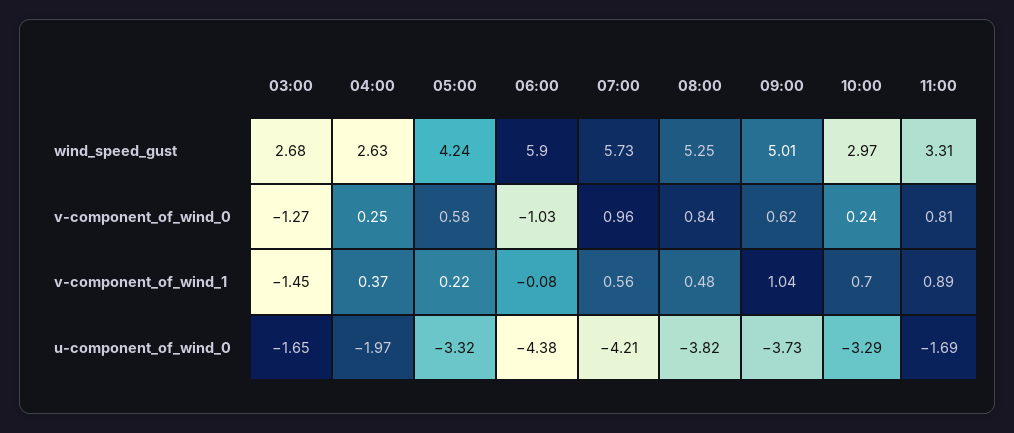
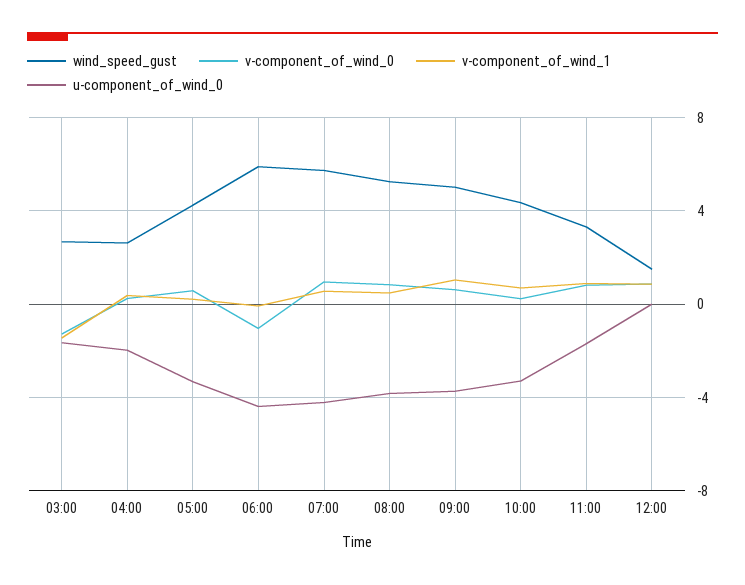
wind_speed_gust, 10:00: 2.97 -> 4.5
wind_speed_gust, 12:00: none -> 1.5
v-component_of_wind_0, 12:00: none -> 1
v-component_of_wind_1, 12:00: none -> 1
u-component_of_wind_0, 12:00: none -> 0

